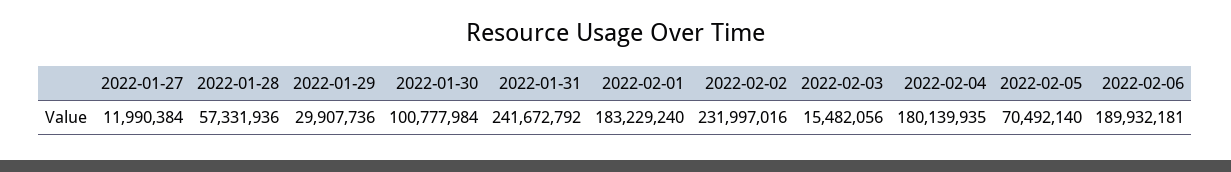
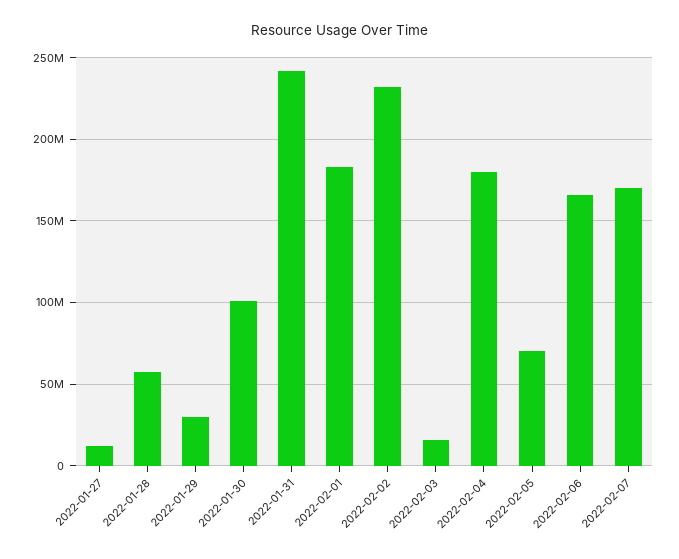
2022-02-06: 189932181 -> 165000000
2022-02-07: none -> 170000000

